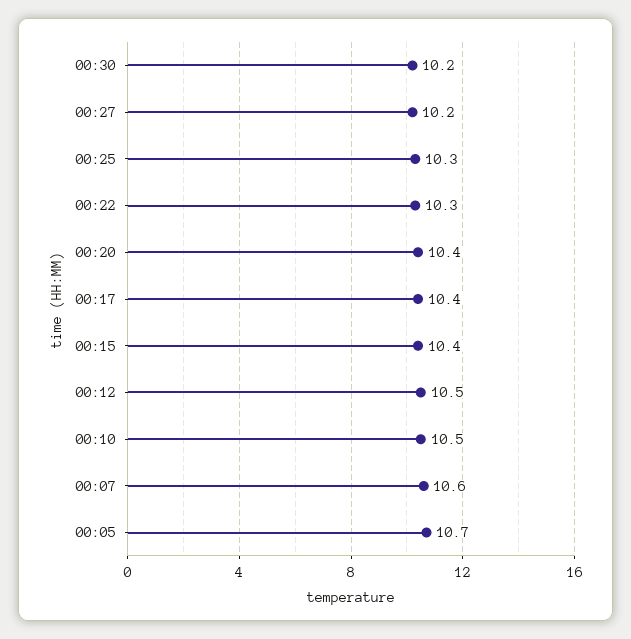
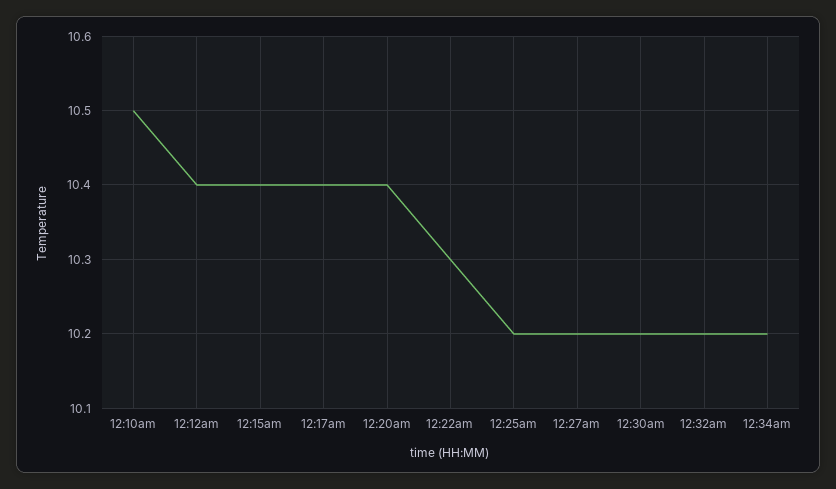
00:25: 10.3 -> 10.2
00:12: 10.5 -> 10.4
00:07: 10.6 -> none
00:05: 10.7 -> none
12:32am: none -> 10.2
12:34am: none -> 10.2

